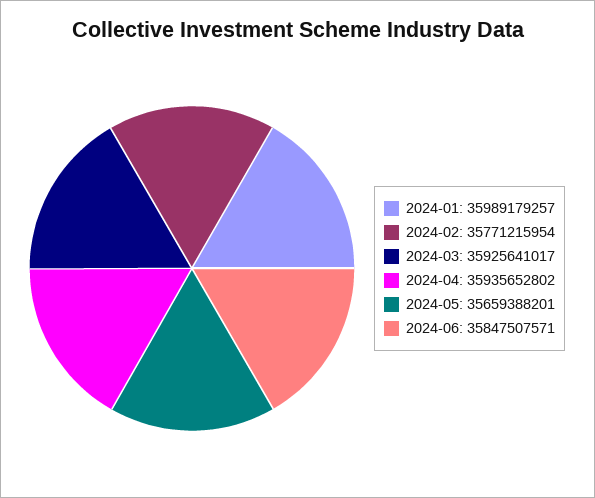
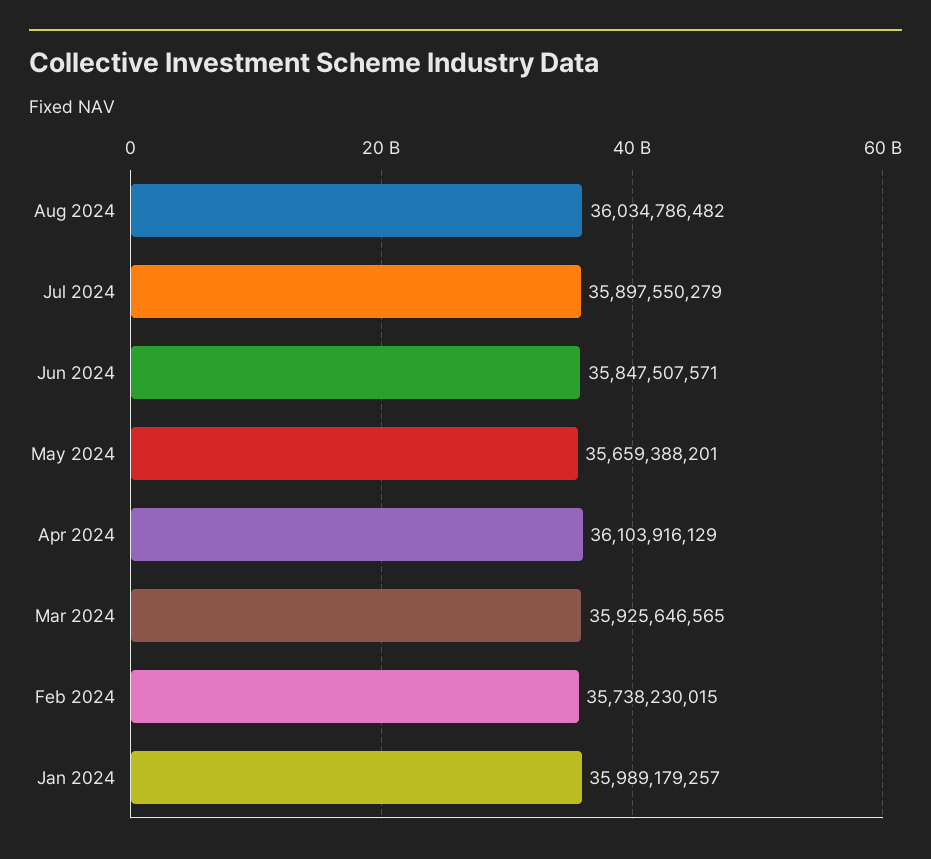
2024-02: 35771215954 -> 35738230015
2024-03: 35925641017 -> 35925646565
2024-04: 35935652802 -> 36103916129
Aug 2024: none -> 36034786482
Jul 2024: none -> 35897550279

